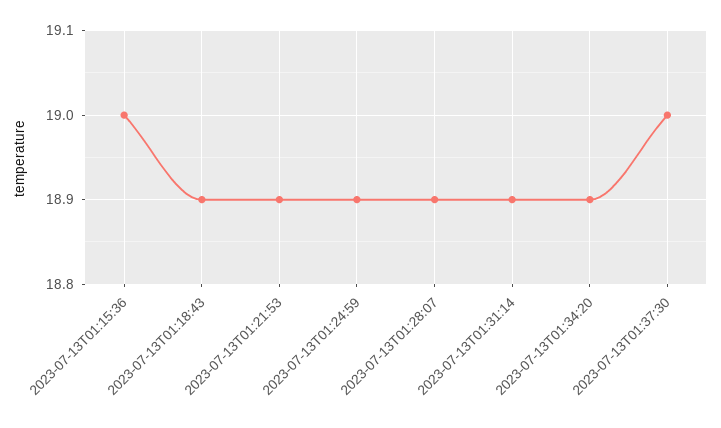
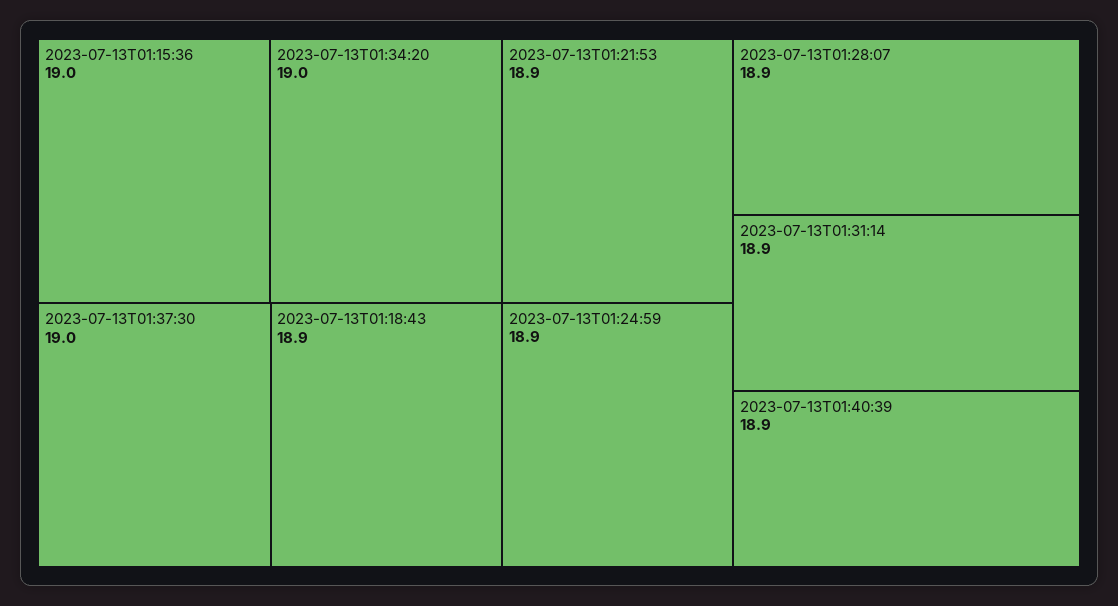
2023-07-13T01:34:20: 18.9 -> 19
2023-07-13T01:40:39: none -> 18.9

